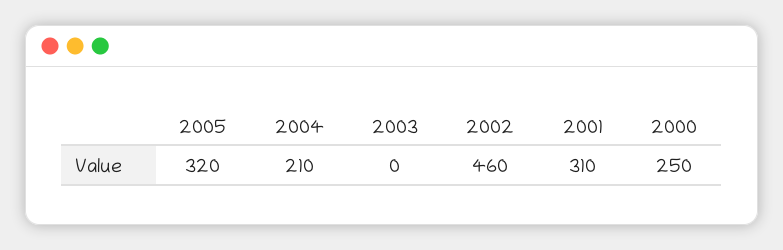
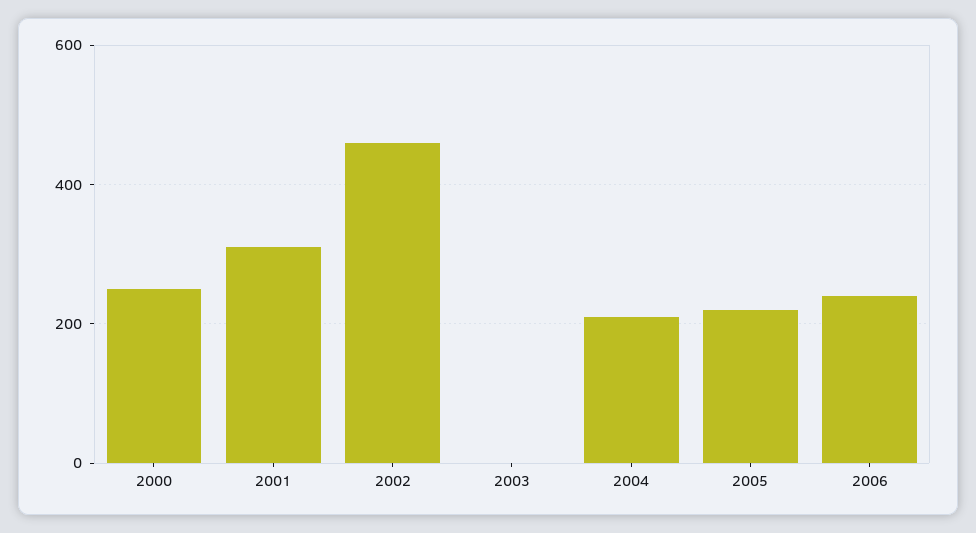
2005: 320 -> 220
2006: none -> 240

